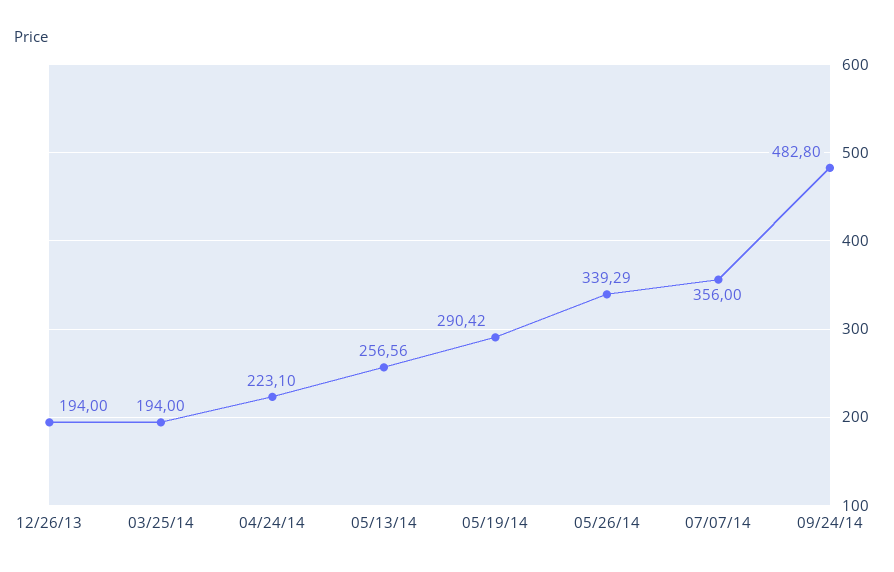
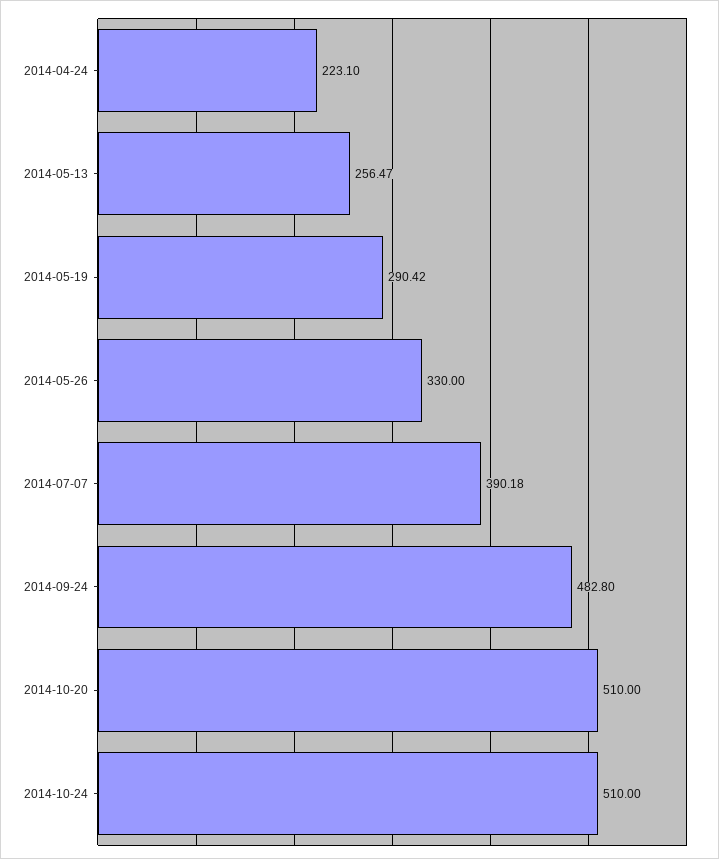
12/26/13: 194 -> none
03/25/14: 194 -> none
05/13/14: 256.56 -> 256.47
05/26/14: 339.29 -> 330
07/07/14: 356 -> 390.18
2014-10-20: none -> 510
2014-10-24: none -> 510

